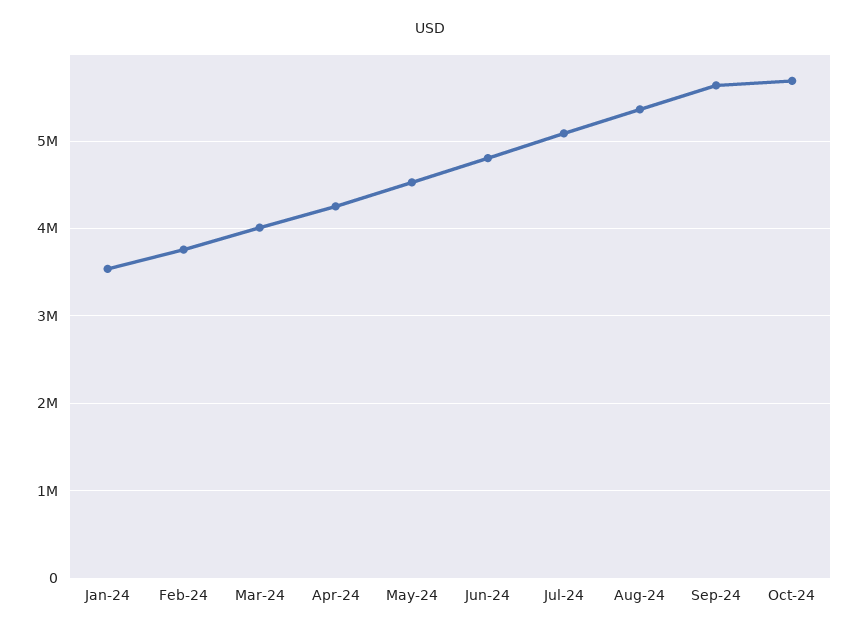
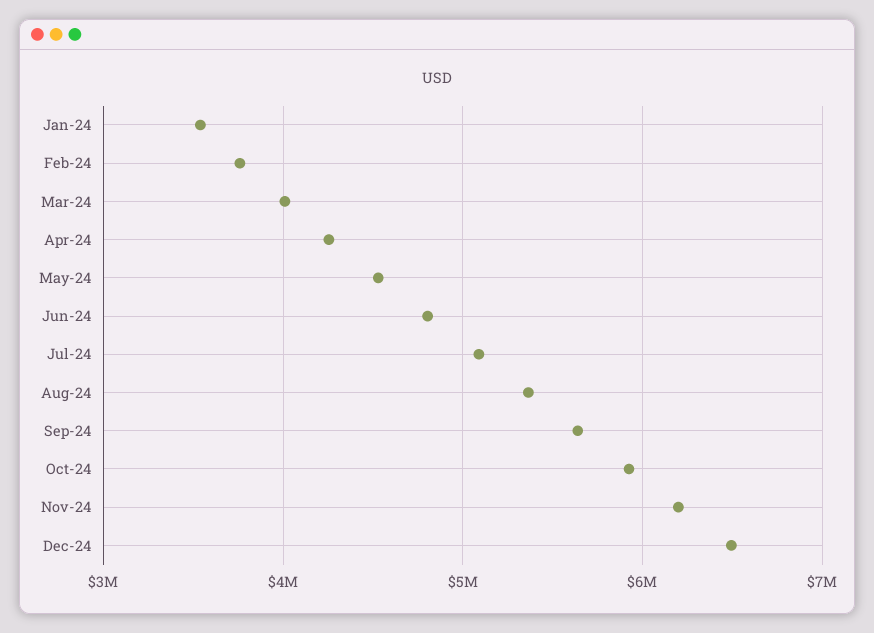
Oct-24: 5700000 -> 5900000
Nov-24: none -> 6200000
Dec-24: none -> 6500000

